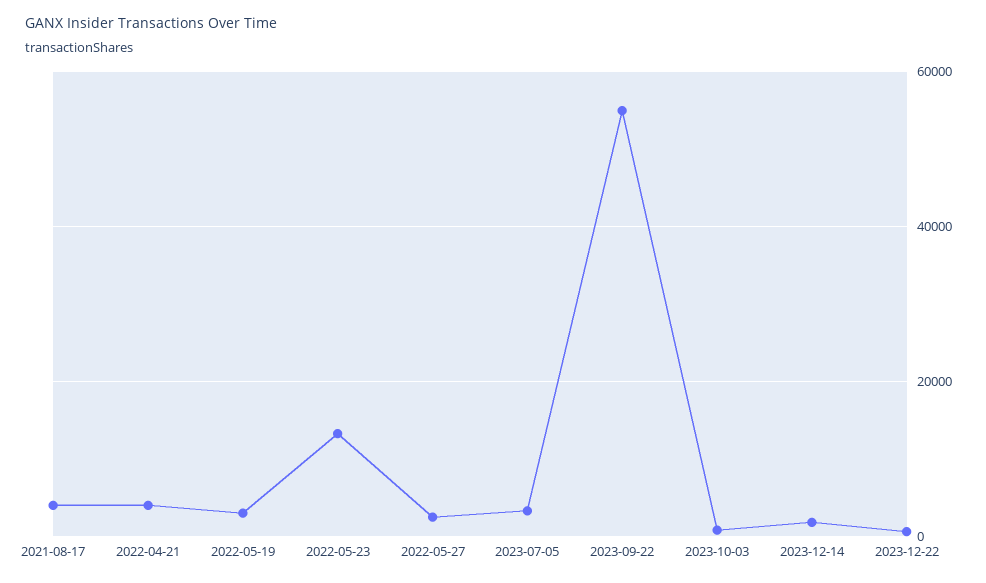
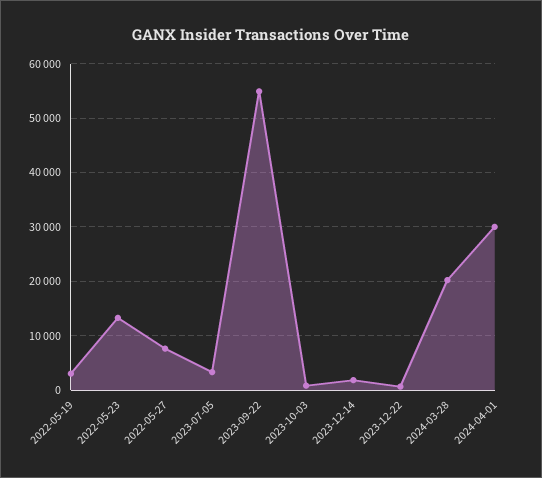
2021-08-17: 4000 -> none
2022-04-21: 4000 -> none
2022-05-27: 2000 -> 8000
2024-03-28: none -> 20000
2024-04-01: none -> 30000

